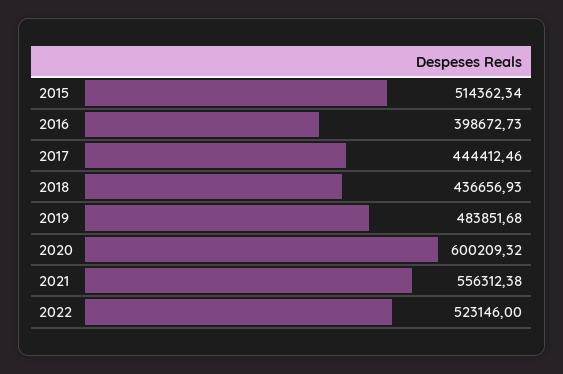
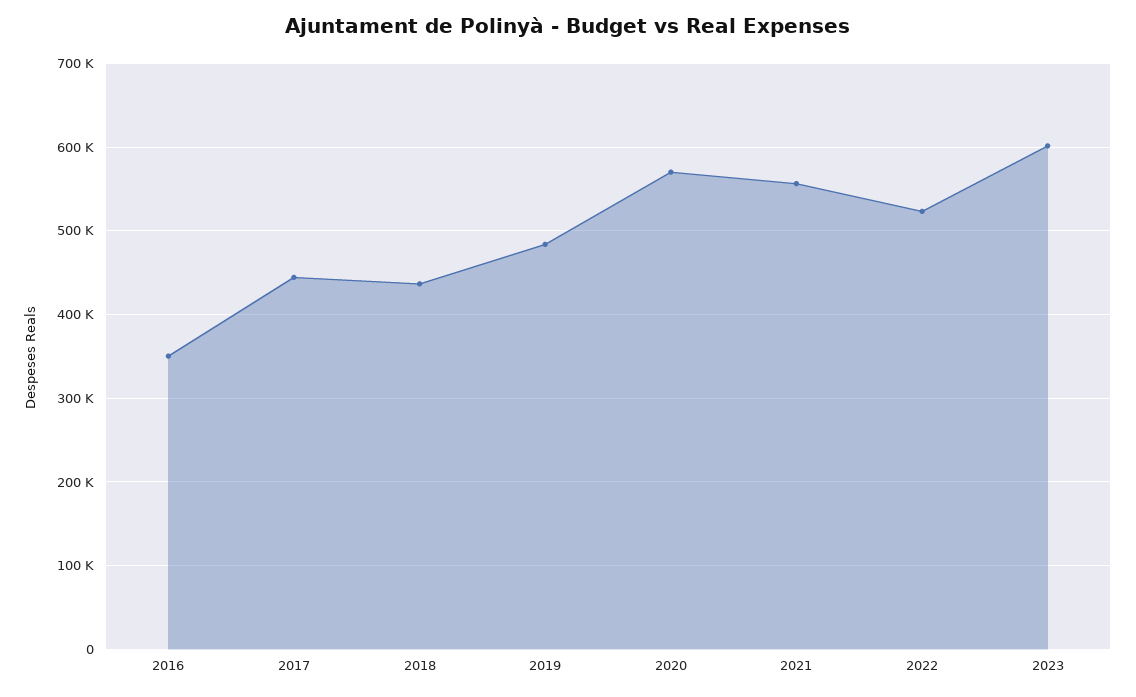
2015: 514362.34 -> none
2016: 398672.73 -> 350000
2020: 600209.32 -> 570000
2023: none -> 600000

